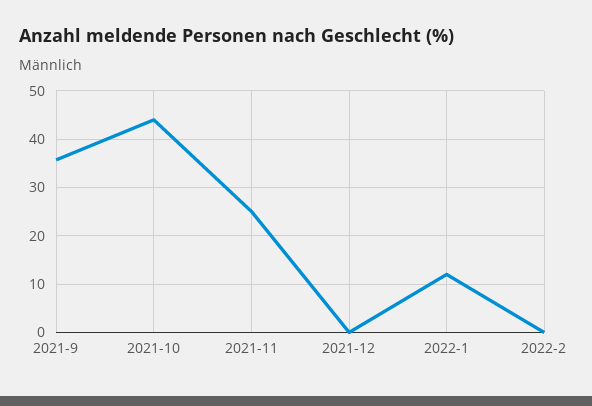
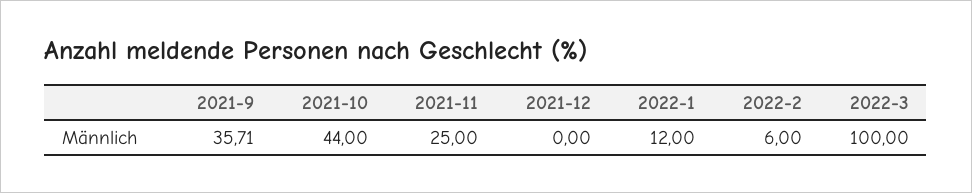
2022-2: 0 -> 6
2022-3: none -> 100

